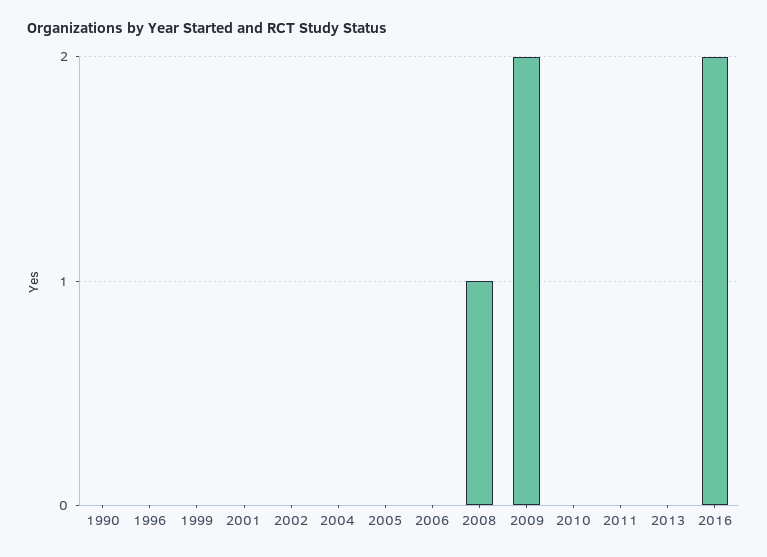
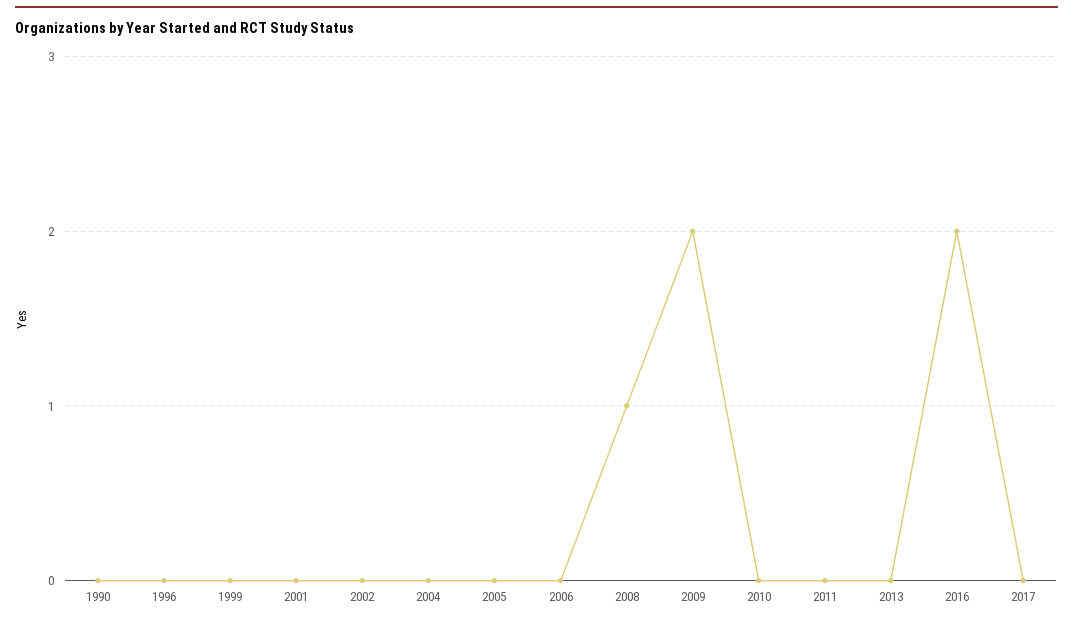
2017: none -> 0

